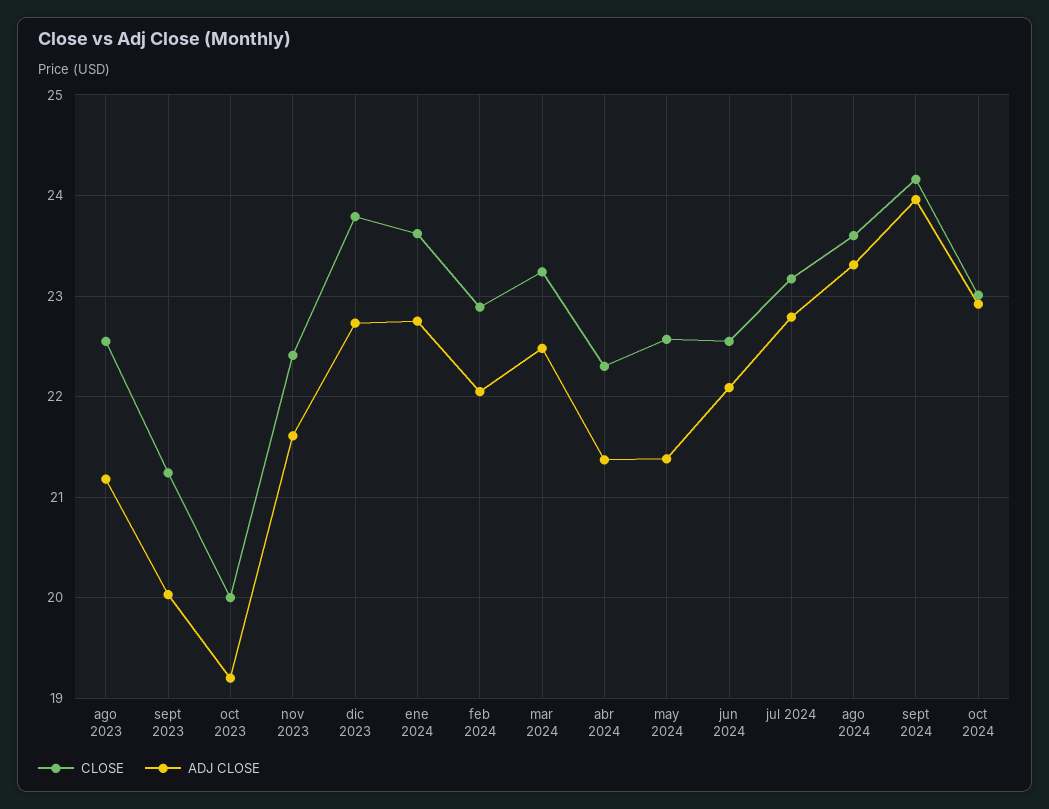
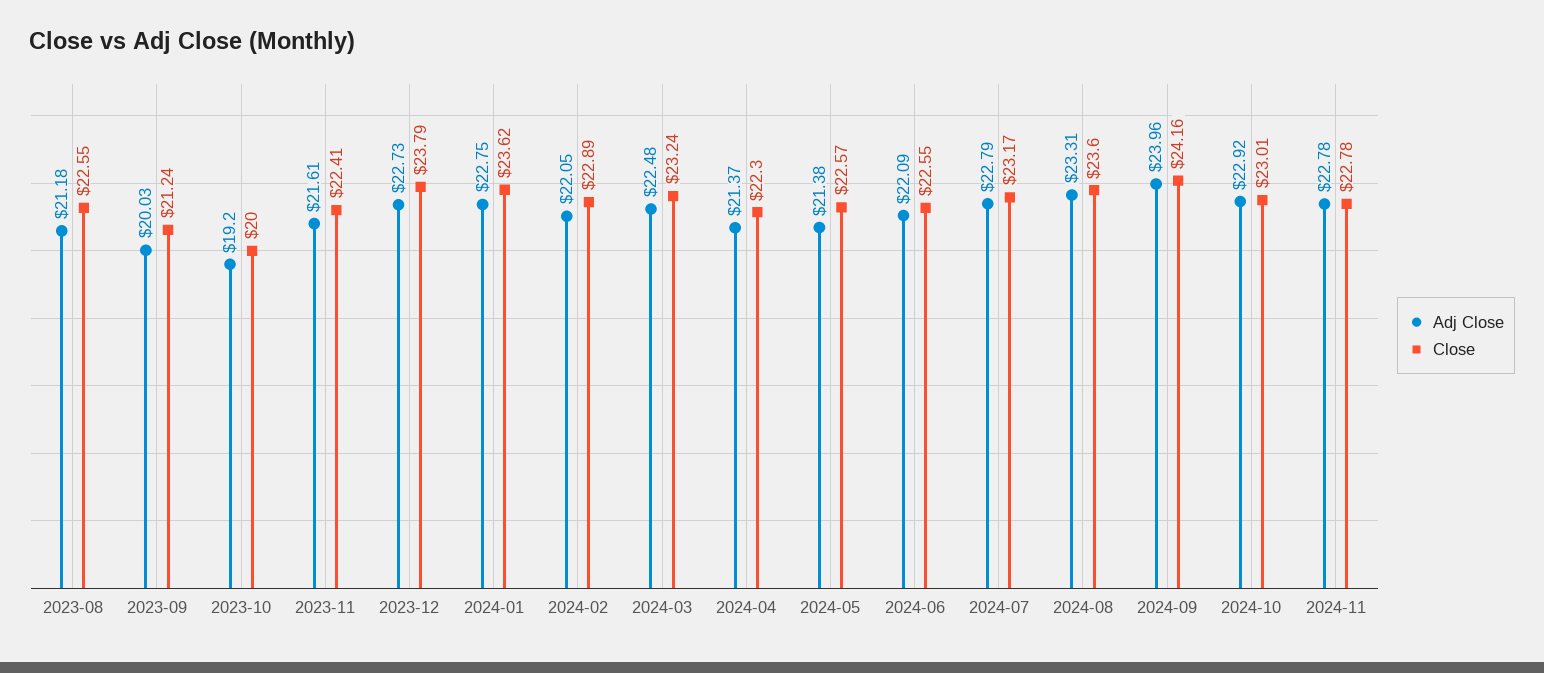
ADJ CLOSE, 2024-11: none -> 22.78
CLOSE, 2024-11: none -> 22.78

